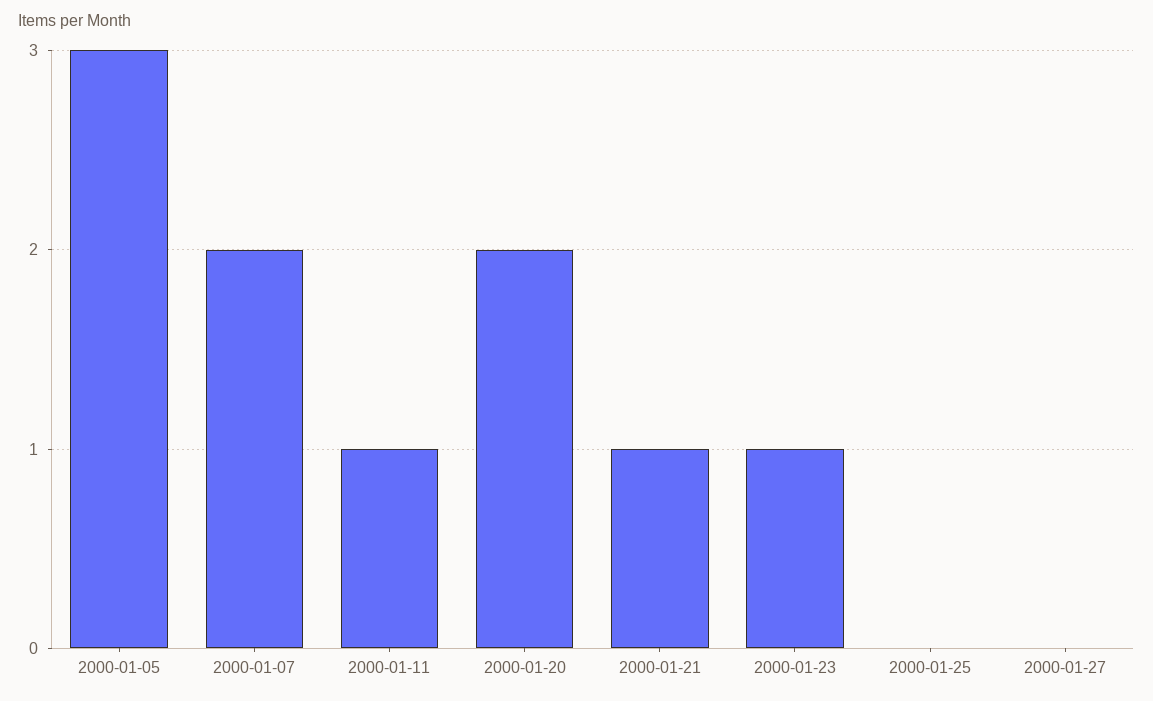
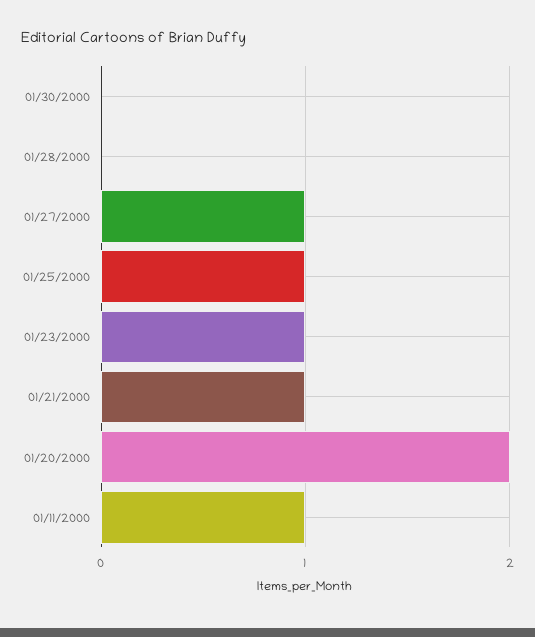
2000-01-05: 3 -> none
2000-01-07: 2 -> none
2000-01-25: 0 -> 1
2000-01-27: 0 -> 1
01/30/2000: none -> 0
01/28/2000: none -> 0

